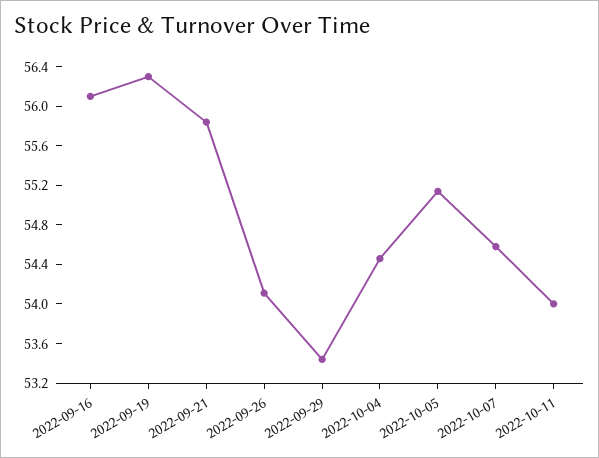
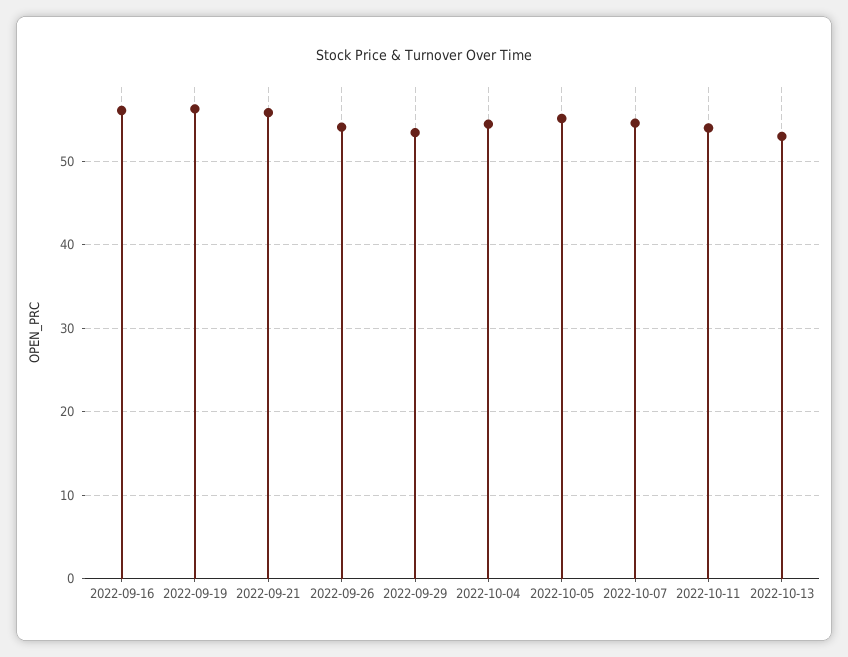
2022-10-13: none -> 53

